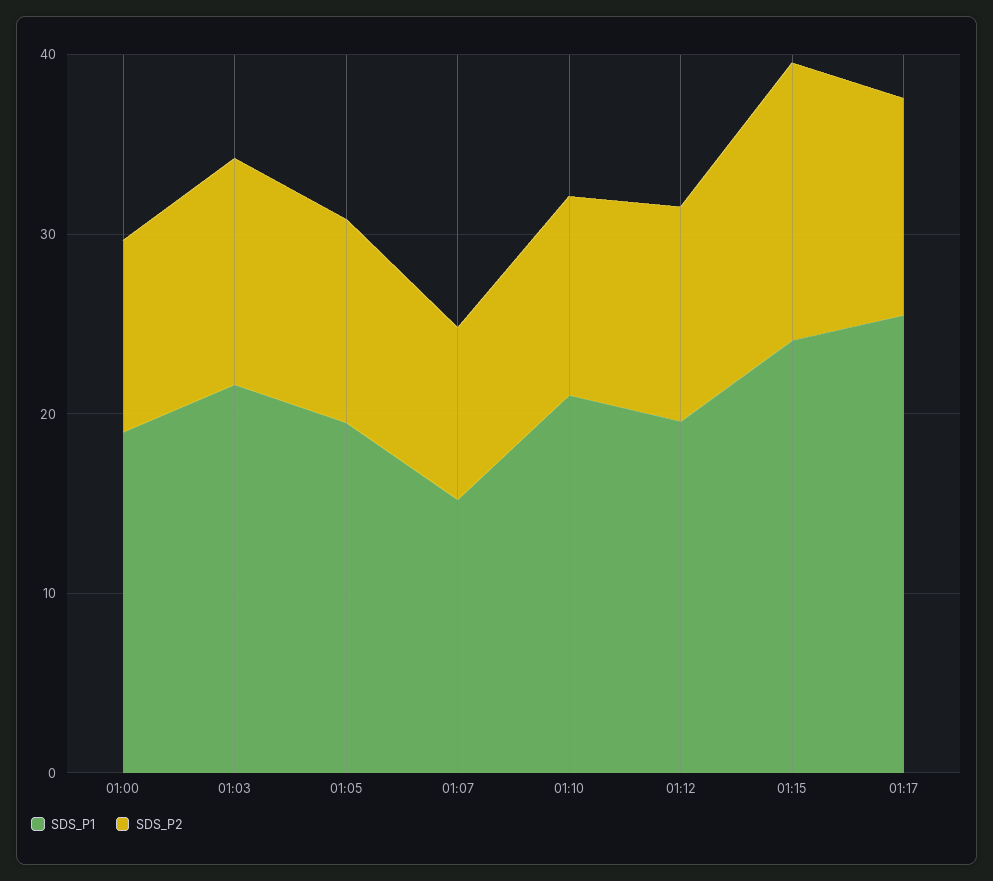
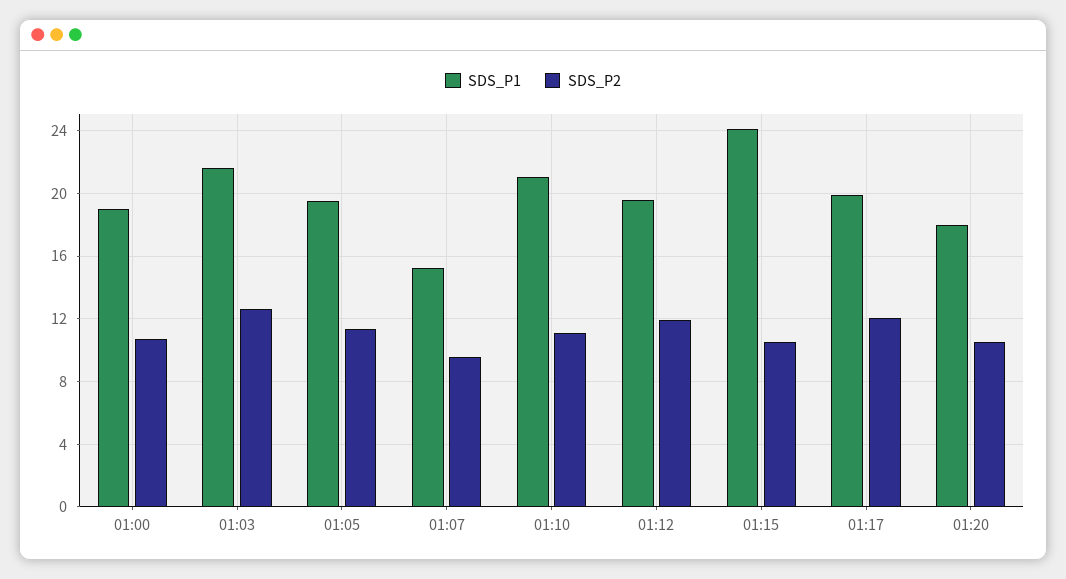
SDS_P2, 01:15: 16 -> 10.5
SDS_P1, 01:17: 26 -> 20
SDS_P1, 01:20: none -> 18
SDS_P2, 01:20: none -> 10.5

